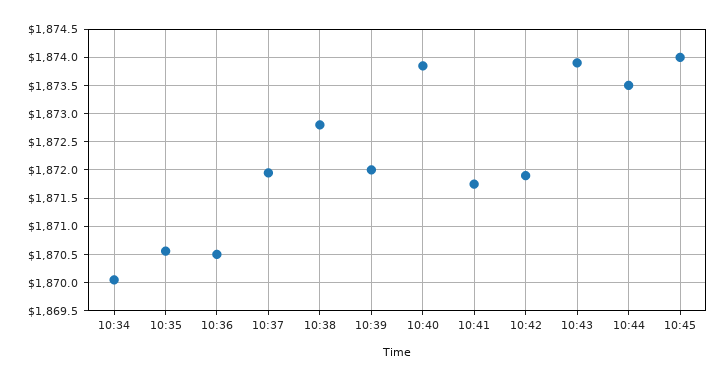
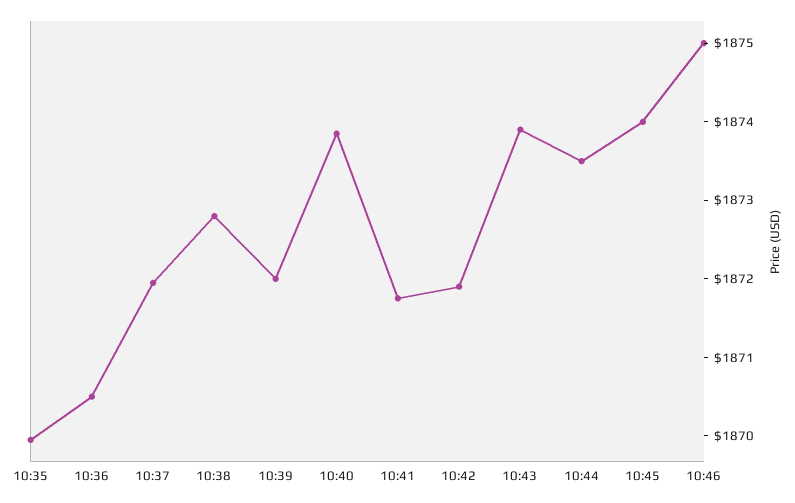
10:34: 1870 -> none
10:35: 1870.5 -> 1870
10:46: none -> 1875

